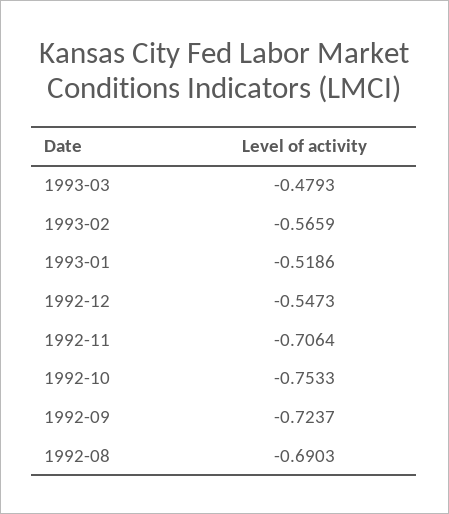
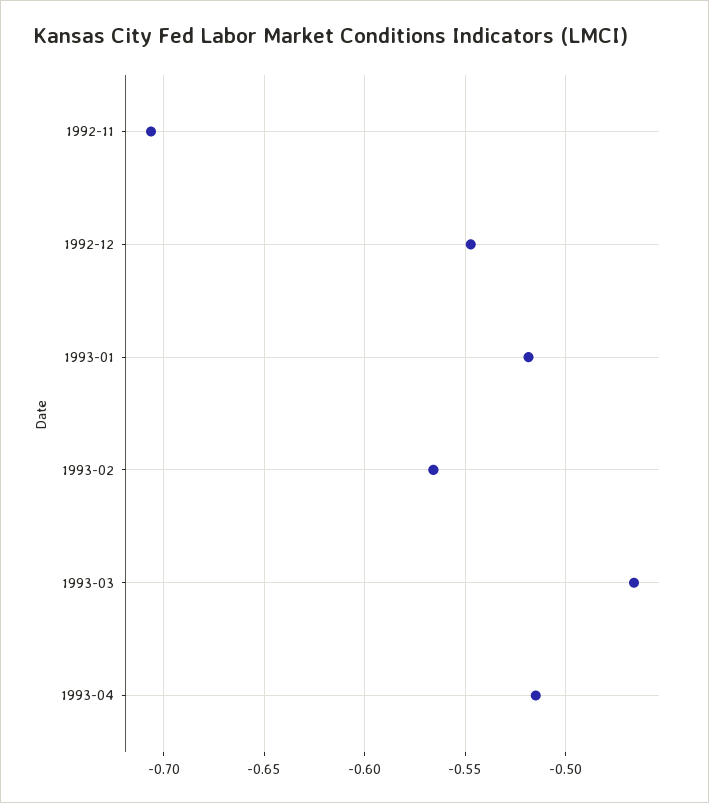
1993-03: -0.4793 -> -0.465
1992-10: -0.7533 -> none
1992-09: -0.7237 -> none
1992-08: -0.6903 -> none
1993-04: none -> -0.515

